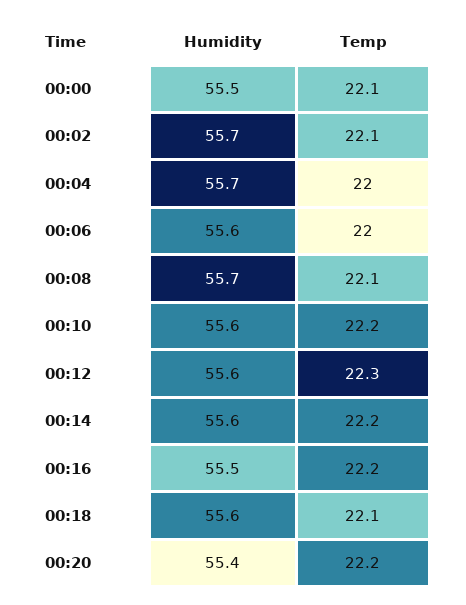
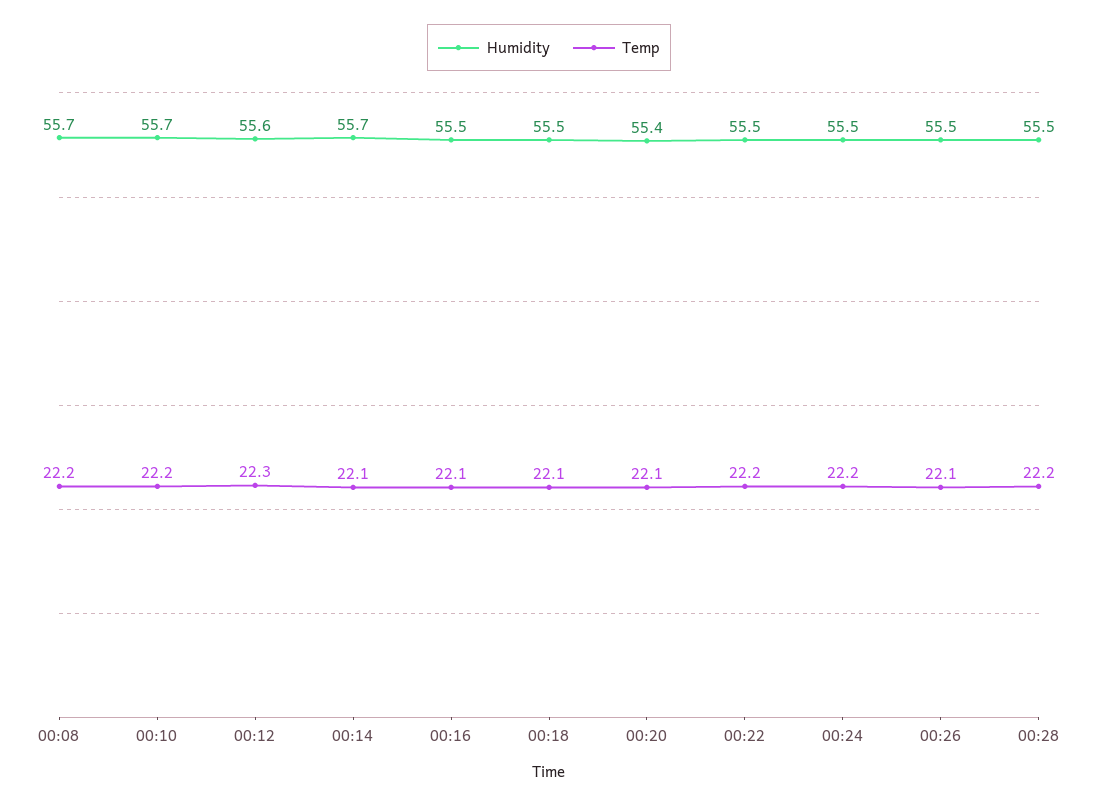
Humidity, 00:00: 55.5 -> none
Temp, 00:00: 22.1 -> none
Humidity, 00:02: 55.7 -> none
Temp, 00:02: 22.1 -> none
Humidity, 00:04: 55.7 -> none
Temp, 00:04: 22 -> none
Humidity, 00:06: 55.6 -> none
Temp, 00:06: 22 -> none
Temp, 00:08: 22.1 -> 22.2
Humidity, 00:10: 55.6 -> 55.7
Humidity, 00:14: 55.6 -> 55.7
Temp, 00:14: 22.2 -> 22.1
Temp, 00:16: 22.2 -> 22.1
Humidity, 00:18: 55.6 -> 55.5
Temp, 00:20: 22.2 -> 22.1
Humidity, 00:22: none -> 55.5
Temp, 00:22: none -> 22.2
Humidity, 00:24: none -> 55.5
Temp, 00:24: none -> 22.2
Humidity, 00:26: none -> 55.5
Temp, 00:26: none -> 22.1
Humidity, 00:28: none -> 55.5
Temp, 00:28: none -> 22.2

